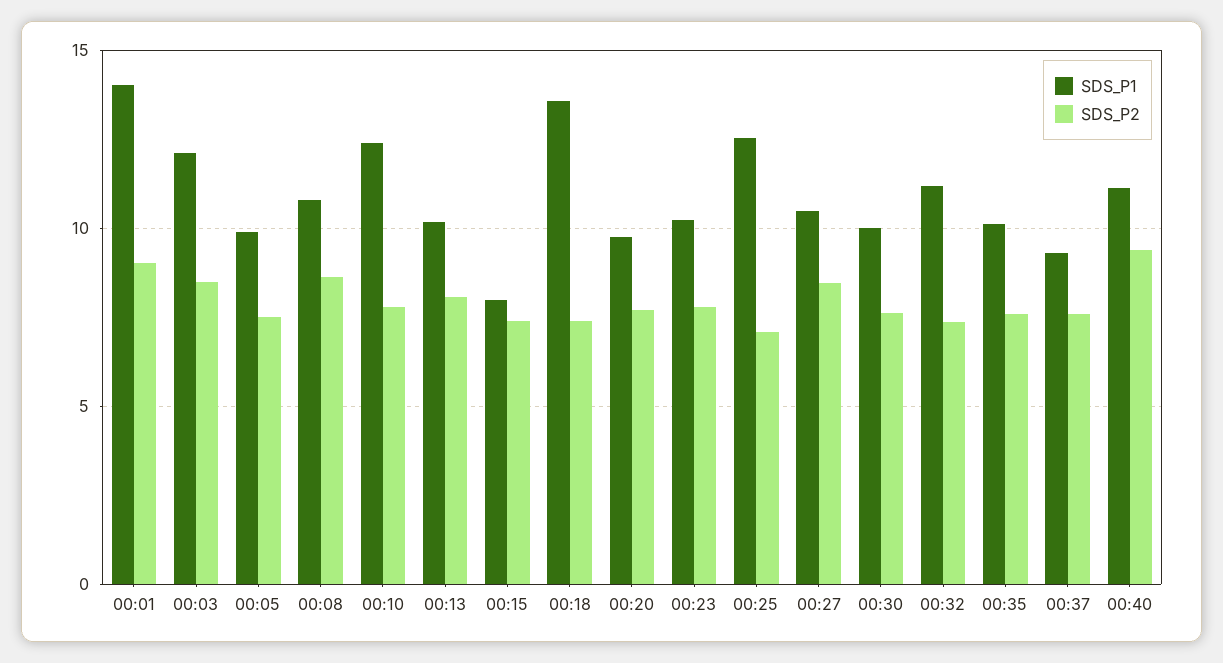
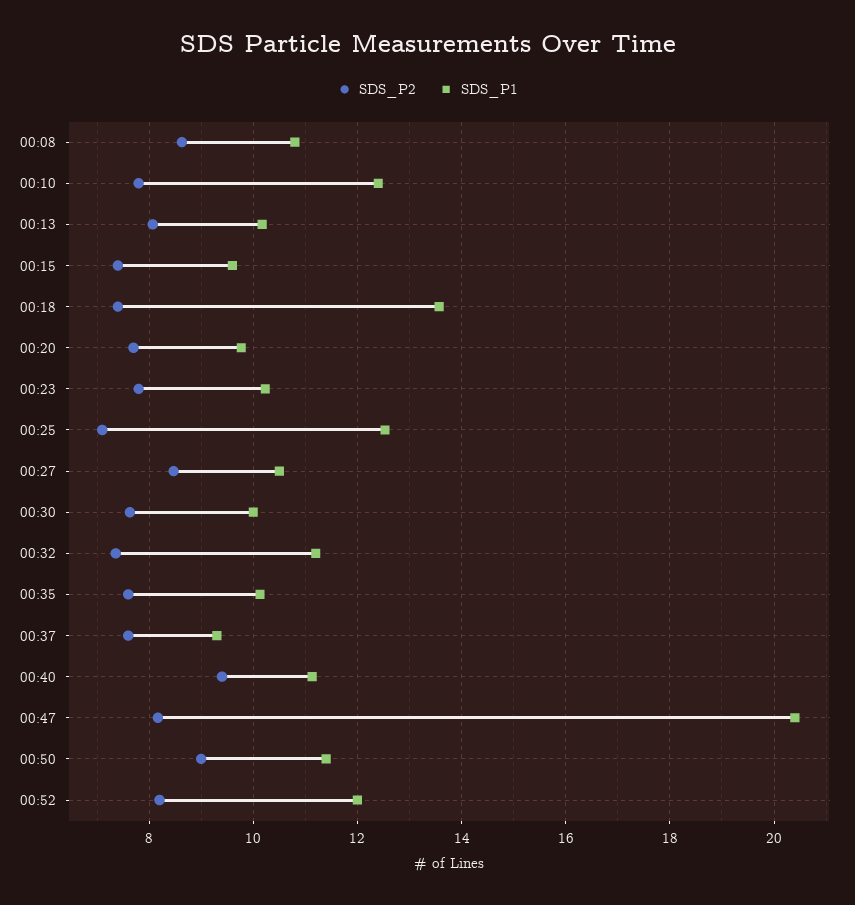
SDS_P1, 00:01: 14 -> none
SDS_P2, 00:01: 9 -> none
SDS_P1, 00:03: 12 -> none
SDS_P2, 00:03: 8.5 -> none
SDS_P1, 00:05: 10 -> none
SDS_P2, 00:05: 7.5 -> none
SDS_P1, 00:15: 8 -> 9.6
SDS_P2, 00:47: none -> 8.2
SDS_P1, 00:47: none -> 20.4
SDS_P2, 00:50: none -> 9
SDS_P1, 00:50: none -> 11.4
SDS_P2, 00:52: none -> 8.2
SDS_P1, 00:52: none -> 12

